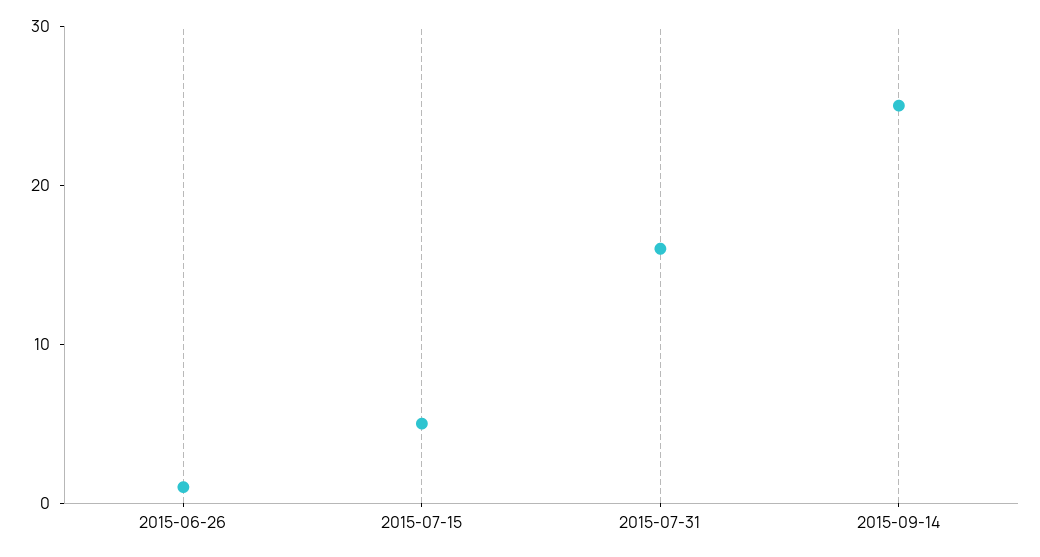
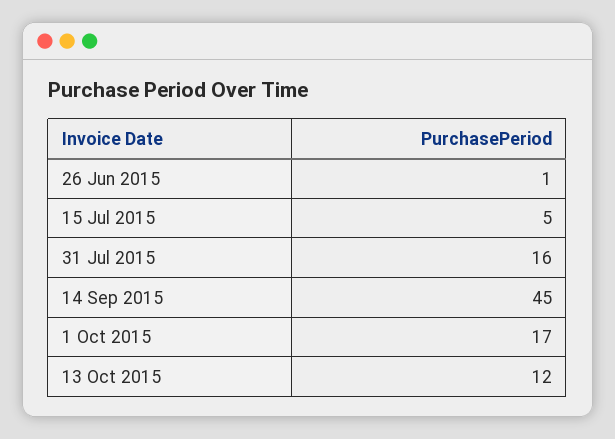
2015-09-14: 25 -> 45
1 Oct 2015: none -> 17
13 Oct 2015: none -> 12

